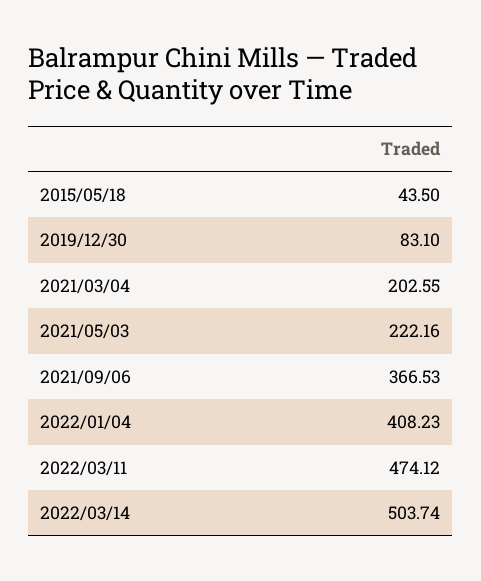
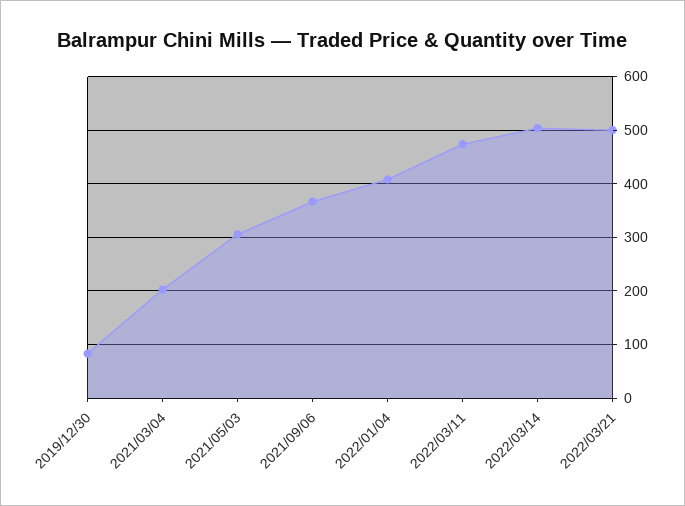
2015/05/18: 43.5 -> none
2021/05/03: 222.16 -> 300
2022/03/21: none -> 500

